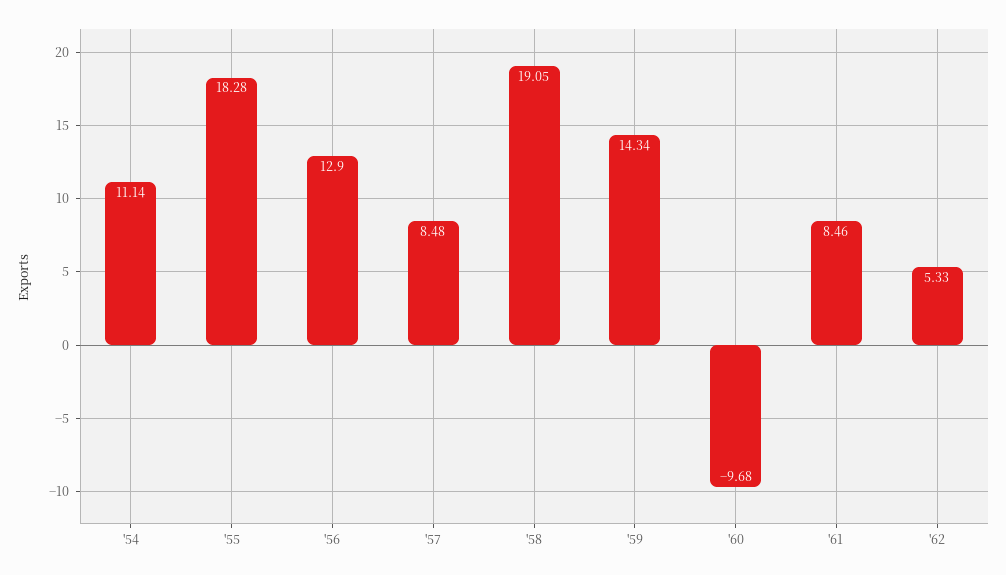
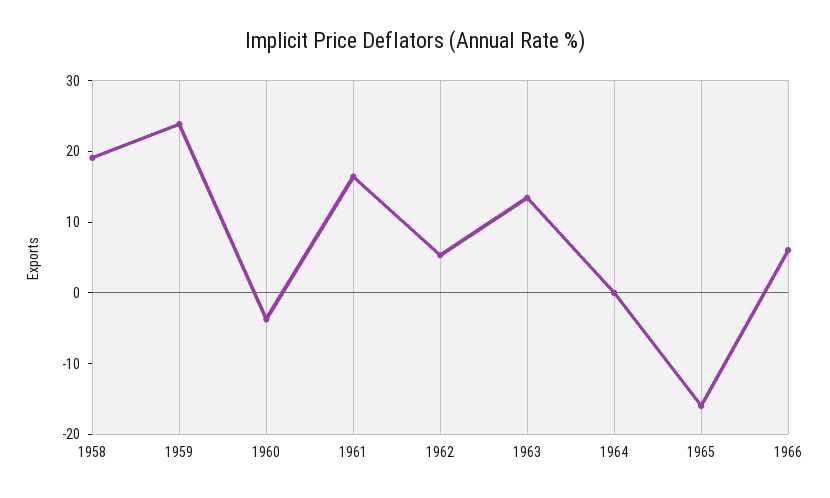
'54: 11.14 -> none
'55: 18.28 -> none
'56: 12.9 -> none
'57: 8.48 -> none
'59: 14.34 -> 24
'60: -9.68 -> -4
'61: 8.46 -> 16
1963: none -> 14
1964: none -> 0
1965: none -> -16
1966: none -> 6

